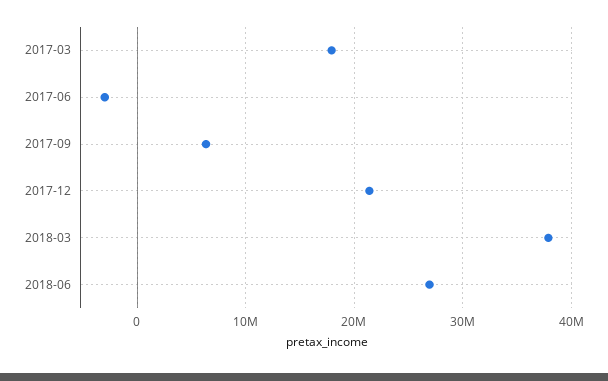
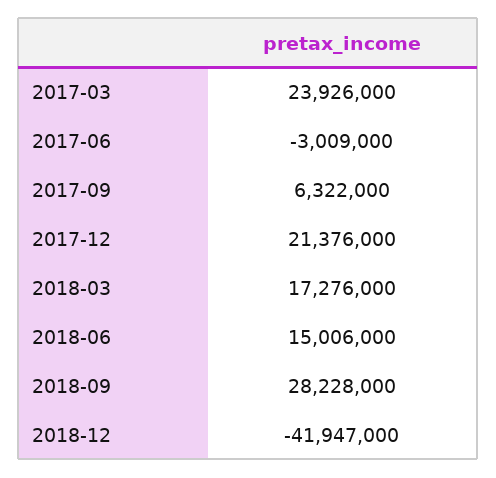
2017-03: 18000000 -> 23926000
2018-03: 38000000 -> 17276000
2018-06: 27000000 -> 15006000
2018-09: none -> 28228000
2018-12: none -> -41947000

